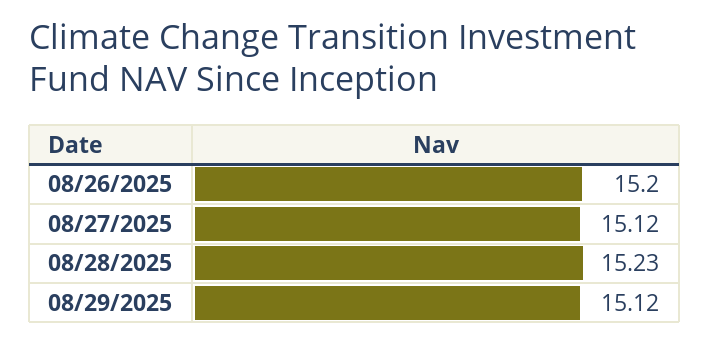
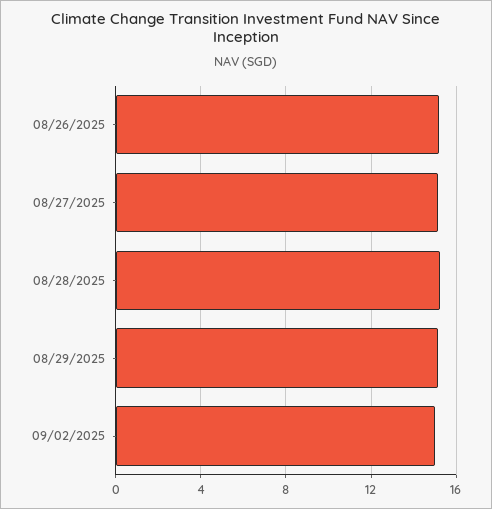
09/02/2025: none -> 15

